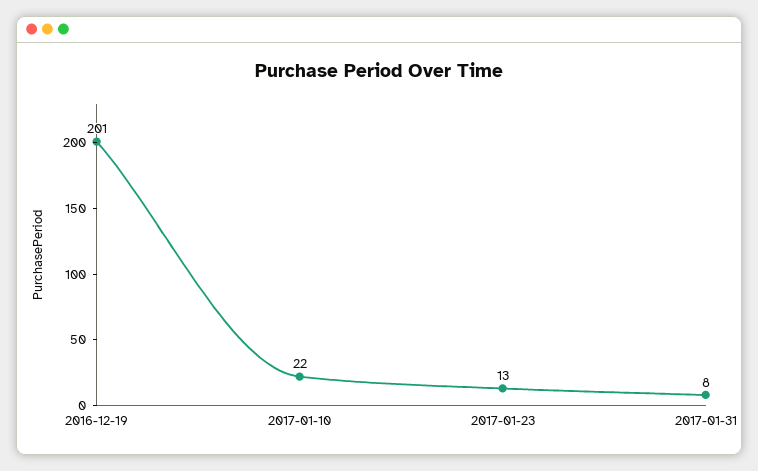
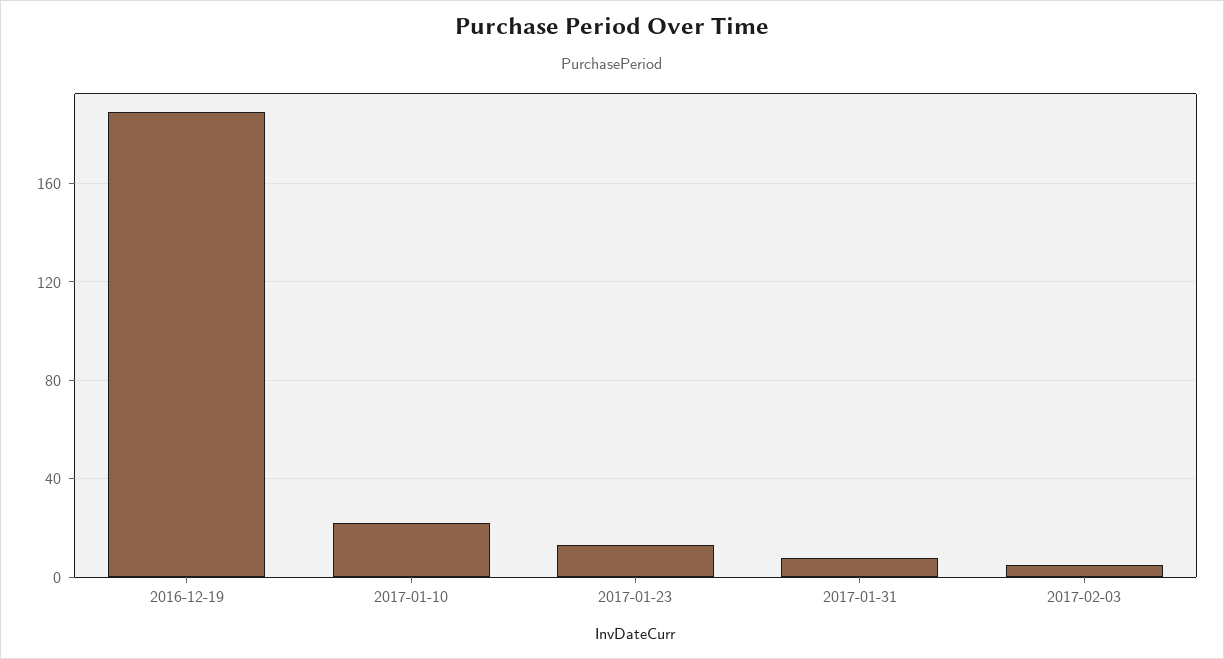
2016-12-19: 201 -> 190
2017-02-03: none -> 5

